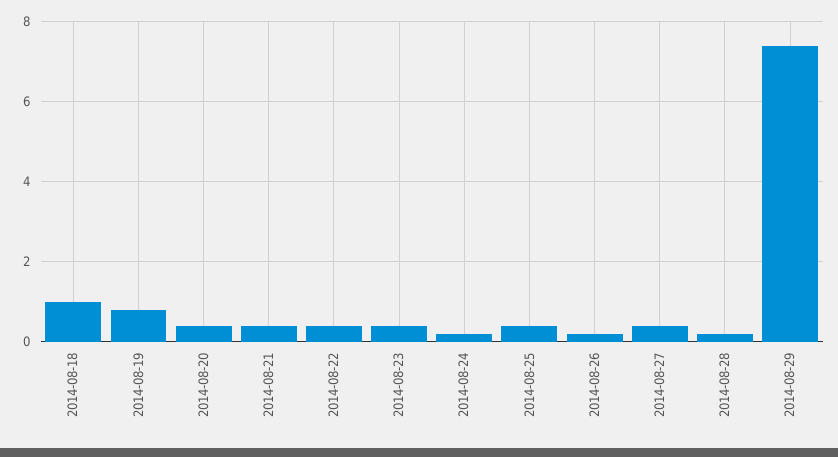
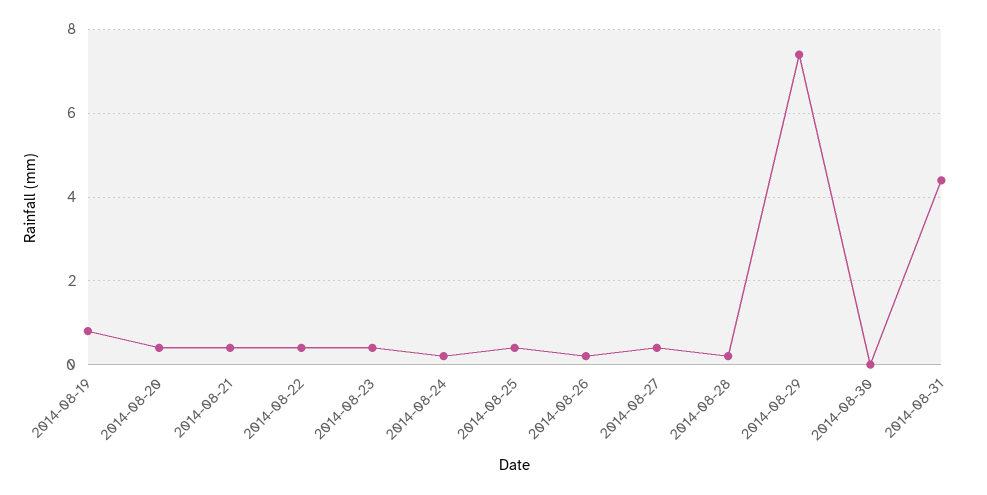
2014-08-18: 1 -> none
2014-08-30: none -> 0
2014-08-31: none -> 4.5

